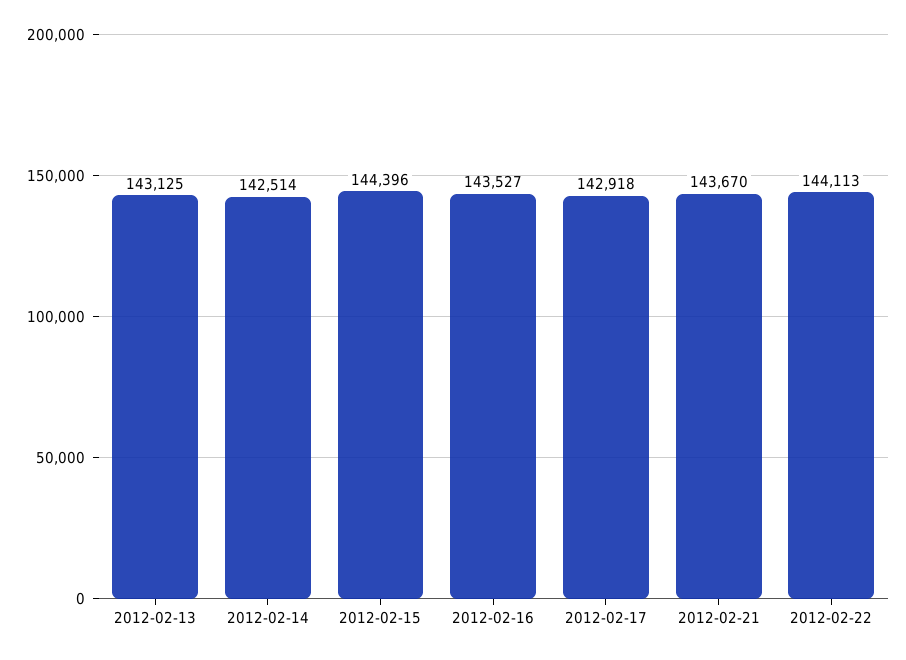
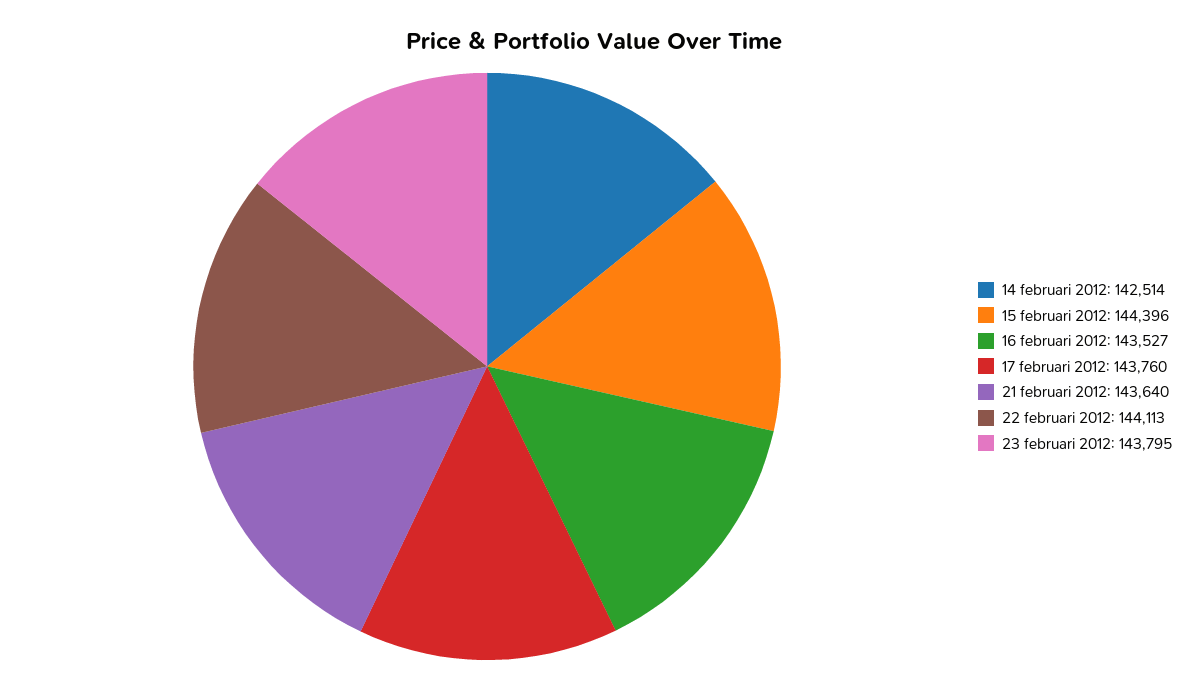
2012-02-13: 143125 -> none
2012-02-17: 142918 -> 143760
2012-02-21: 143670 -> 143640
23 februari 2012: none -> 143795

